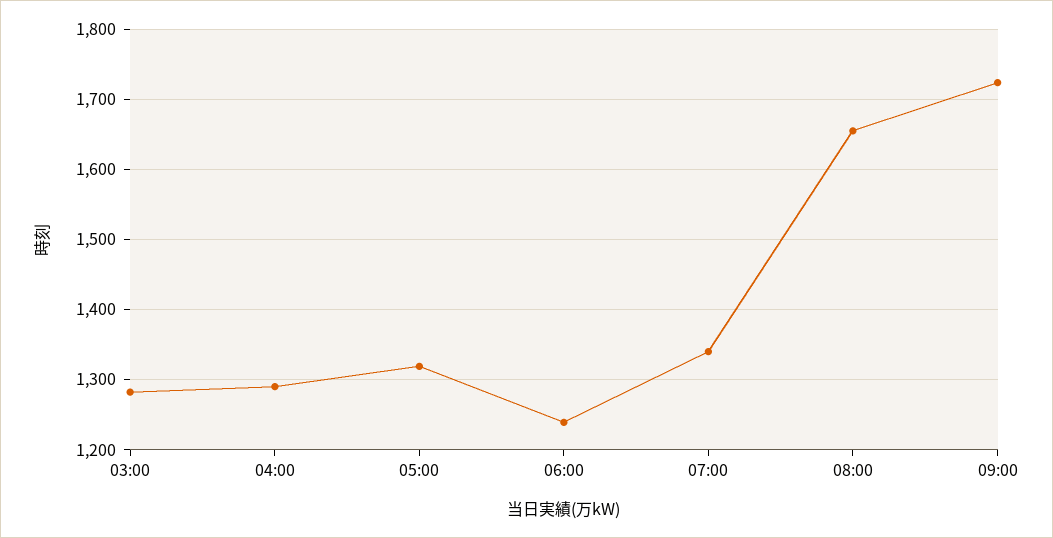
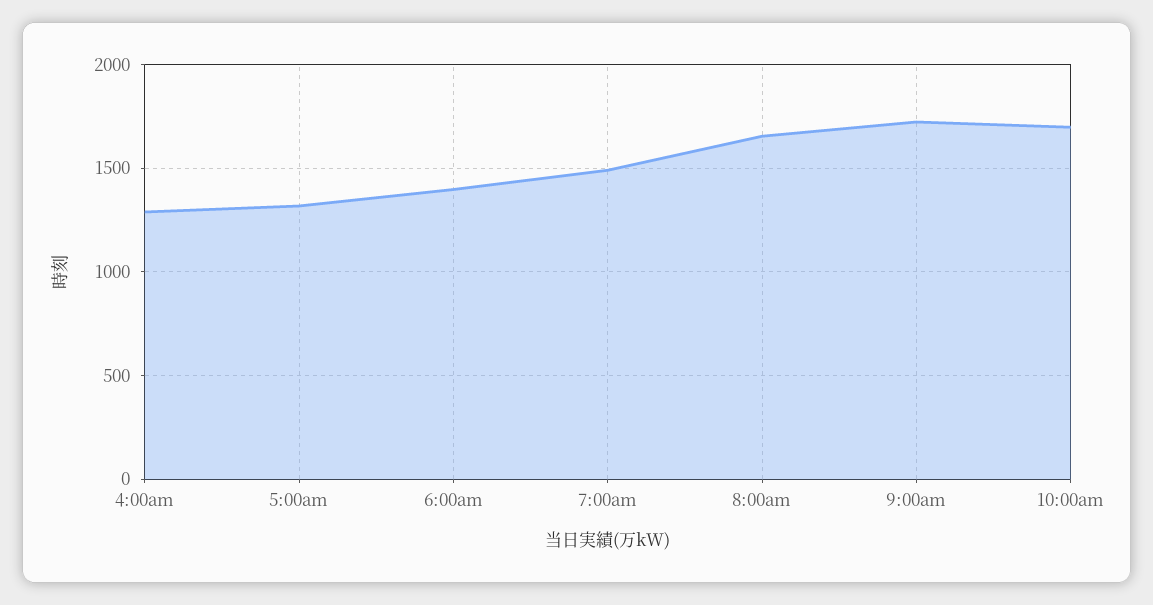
03:00: 1280 -> none
06:00: 1240 -> 1400
07:00: 1340 -> 1500
10:00am: none -> 1700

